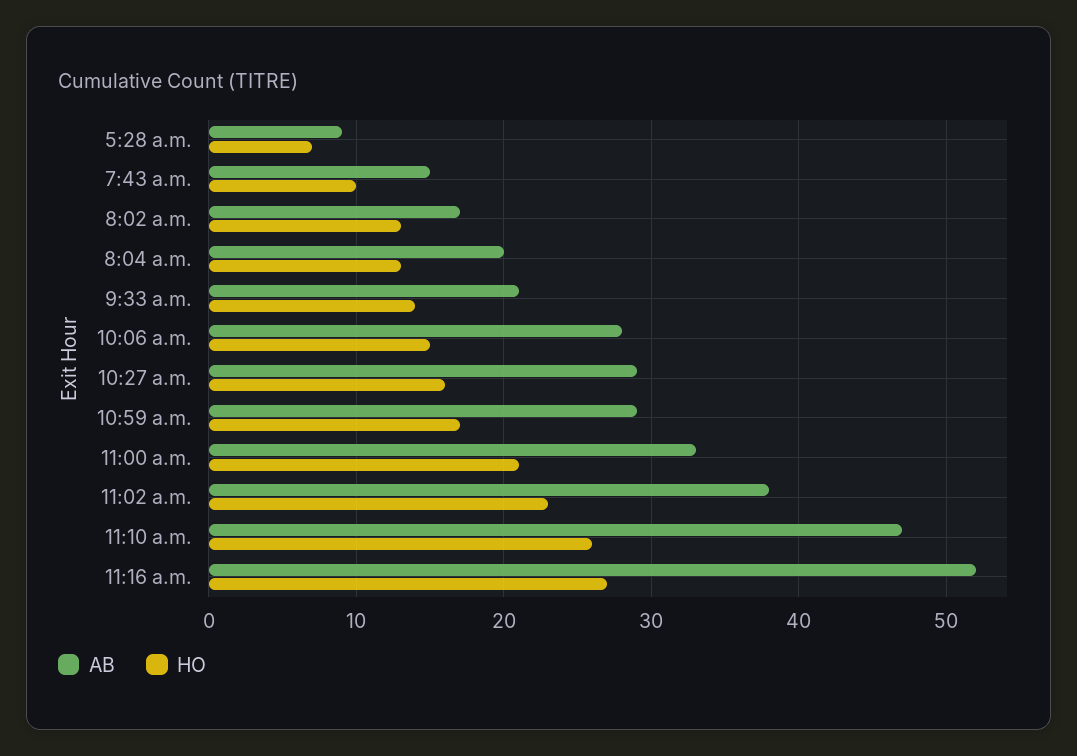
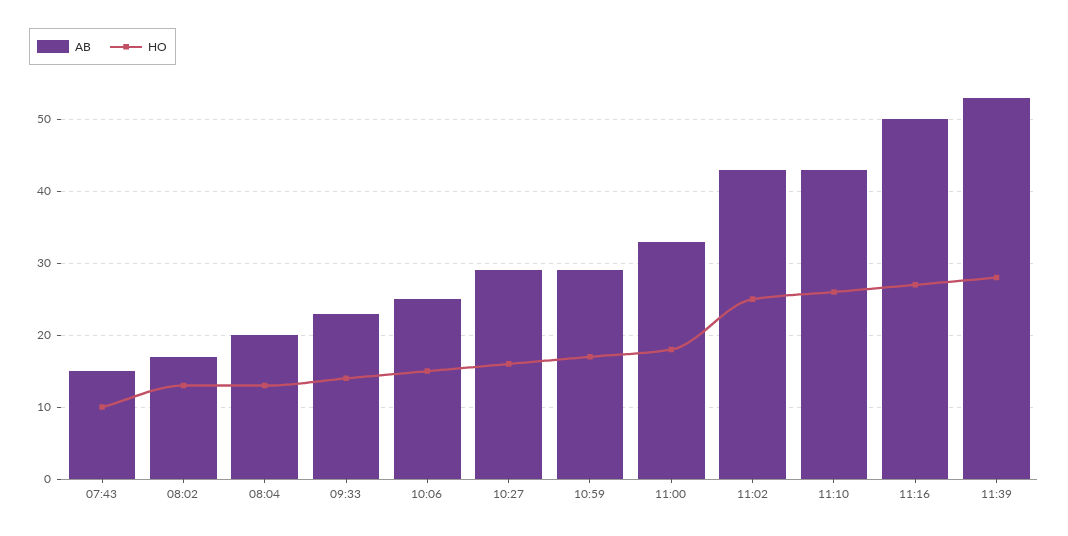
AB, 5:28 a.m.: 9 -> none
HO, 5:28 a.m.: 7 -> none
AB, 9:33 a.m.: 21 -> 23
AB, 10:06 a.m.: 28 -> 25
HO, 11:00 a.m.: 21 -> 18
AB, 11:02 a.m.: 38 -> 43
HO, 11:02 a.m.: 23 -> 25
AB, 11:10 a.m.: 47 -> 43
AB, 11:16 a.m.: 52 -> 50
AB, 11:39: none -> 53
HO, 11:39: none -> 28

